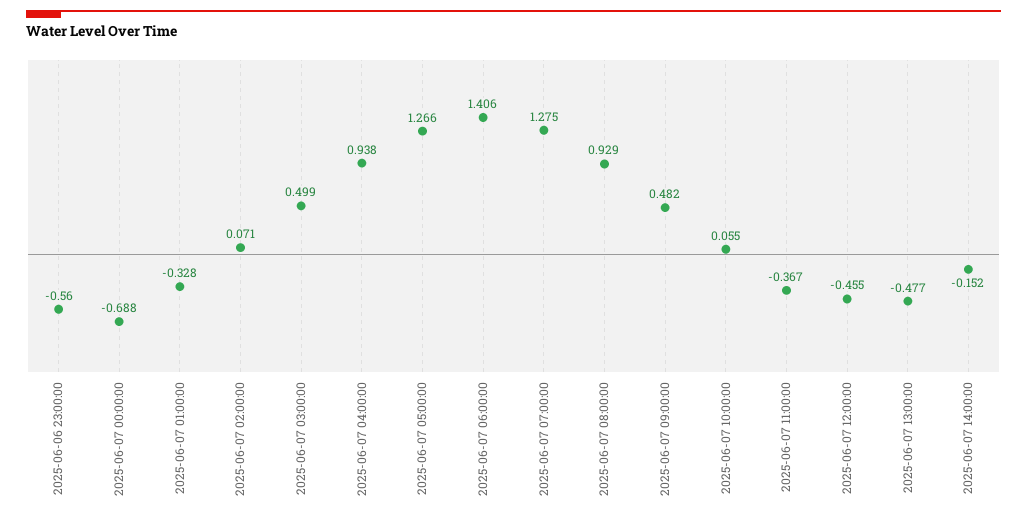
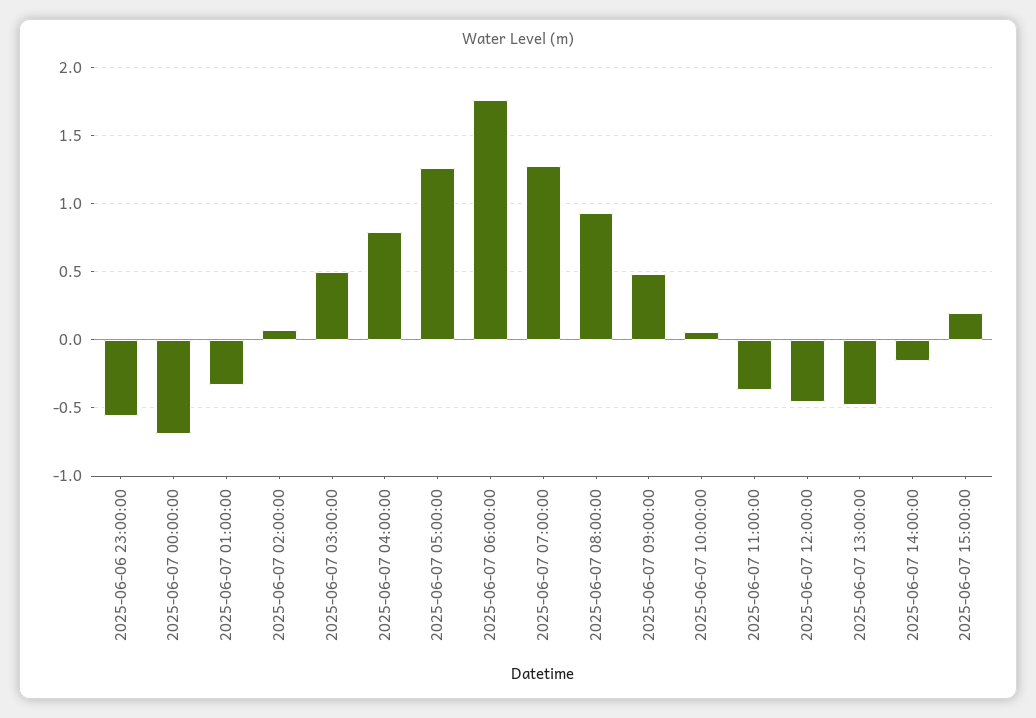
2025-06-07 04:00:00: 0.938 -> 0.8
2025-06-07 06:00:00: 1.406 -> 1.75
2025-06-07 15:00:00: none -> 0.2

